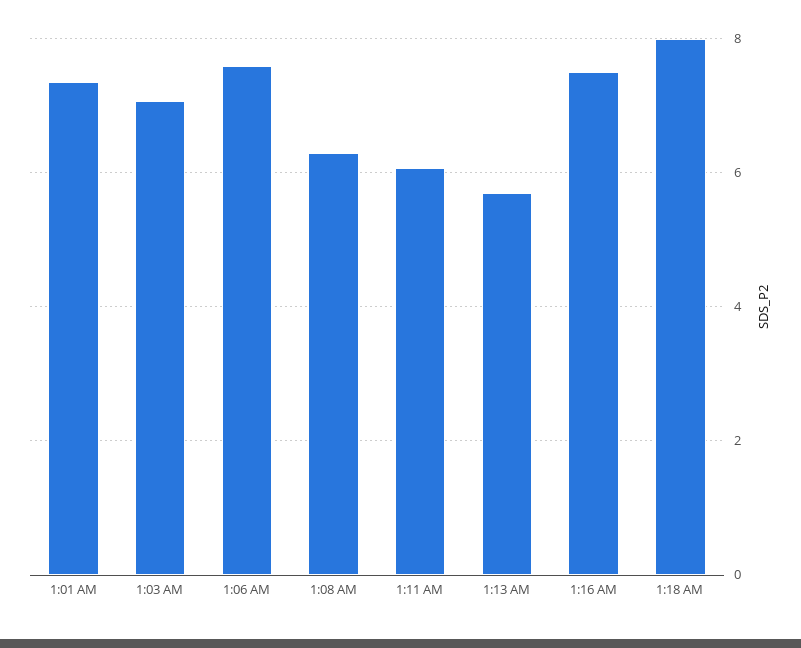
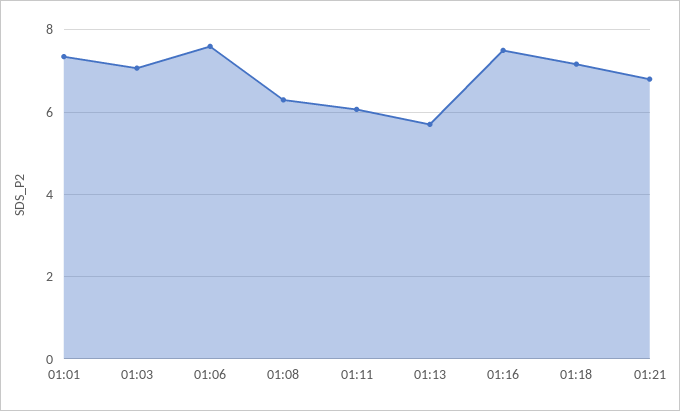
1:18 AM: 8 -> 7.2
01:21: none -> 6.8

